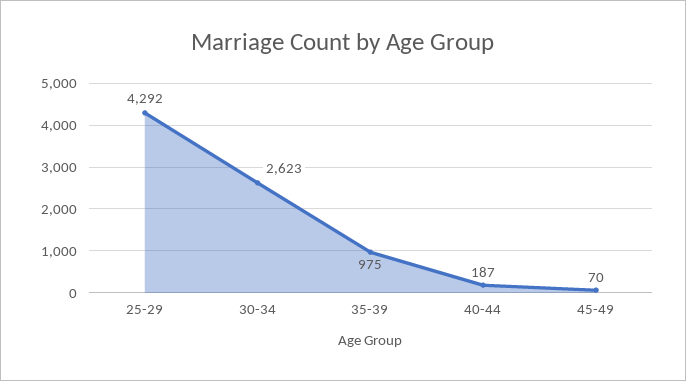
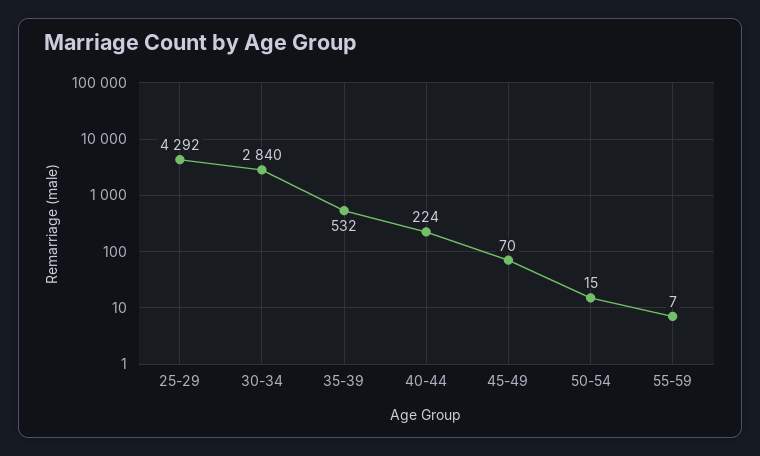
30-34: 2623 -> 2840
35-39: 975 -> 532
40-44: 187 -> 224
50-54: none -> 15
55-59: none -> 7

